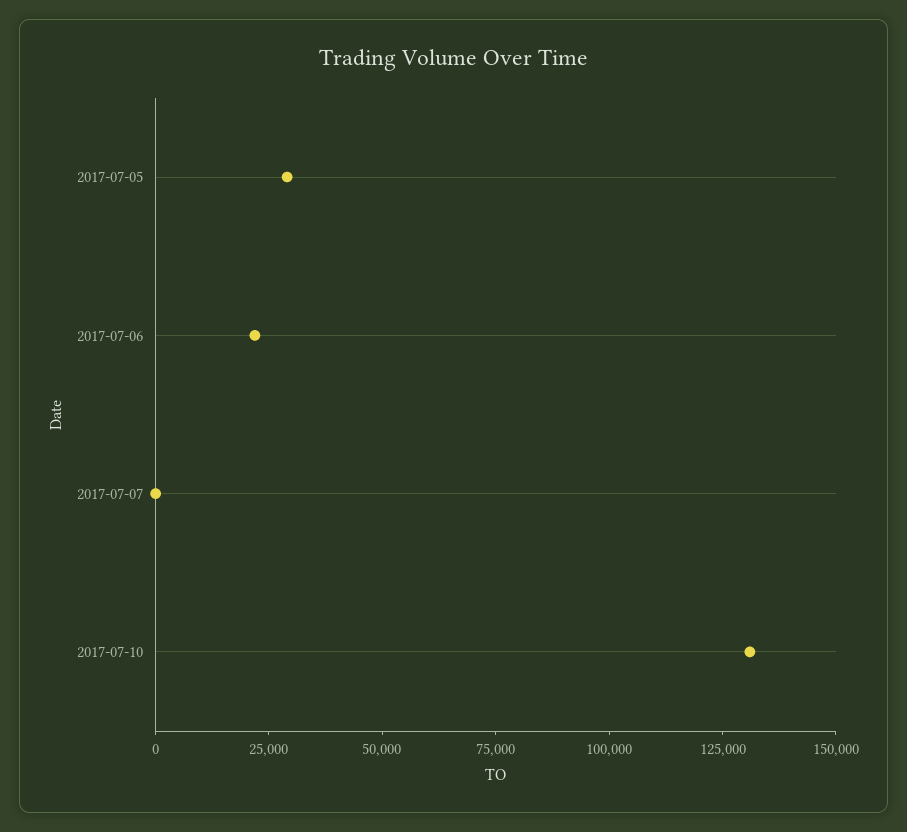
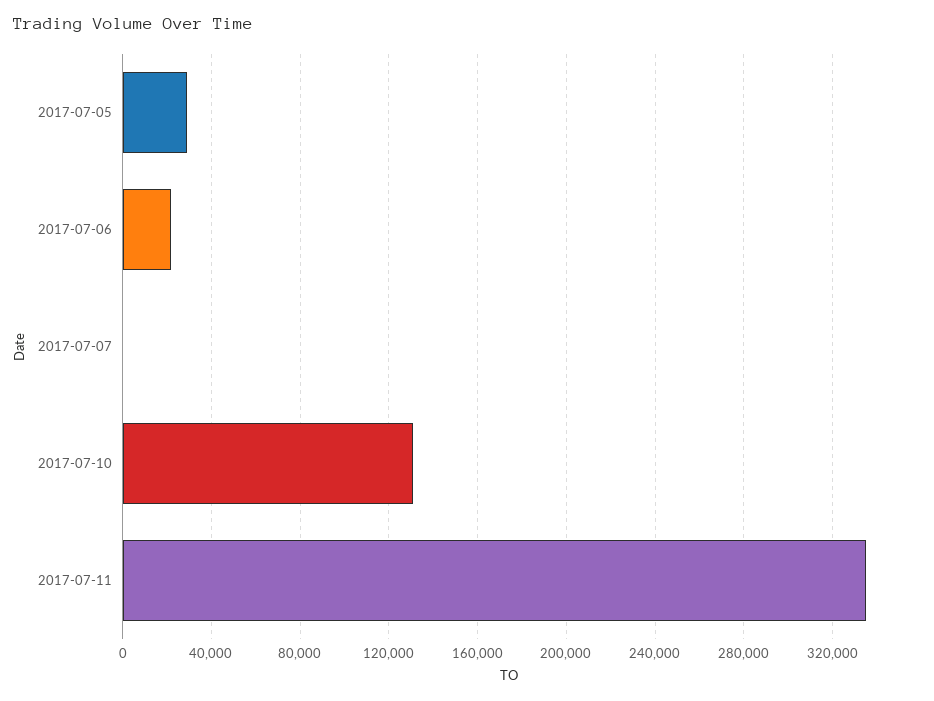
2017-07-11: none -> 335000

